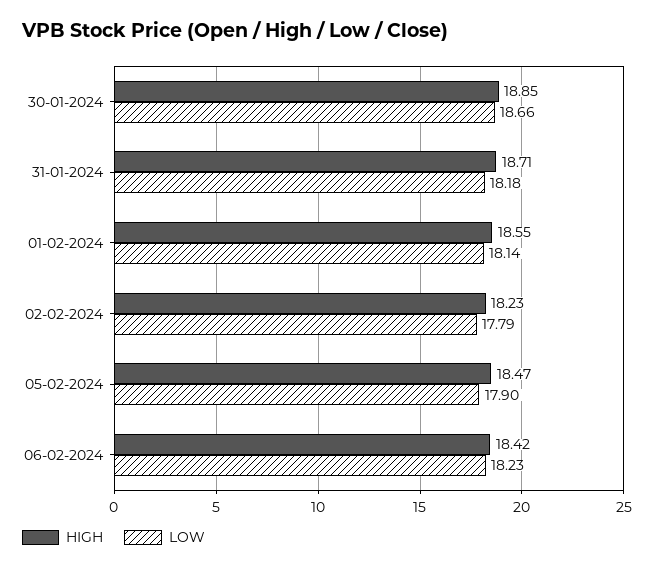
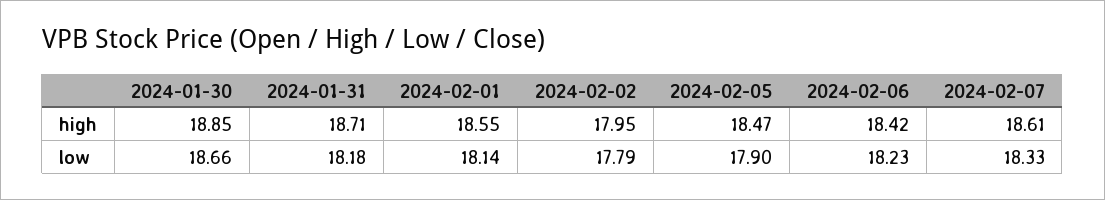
HIGH, 02-02-2024: 18.23 -> 17.95
HIGH, 2024-02-07: none -> 18.61
LOW, 2024-02-07: none -> 18.33

